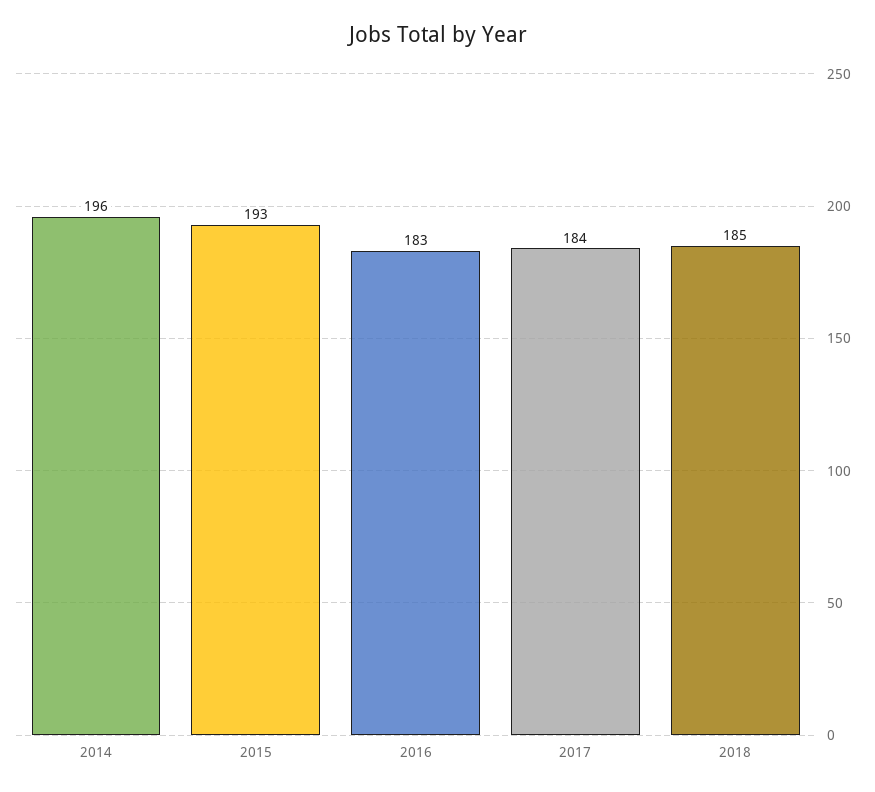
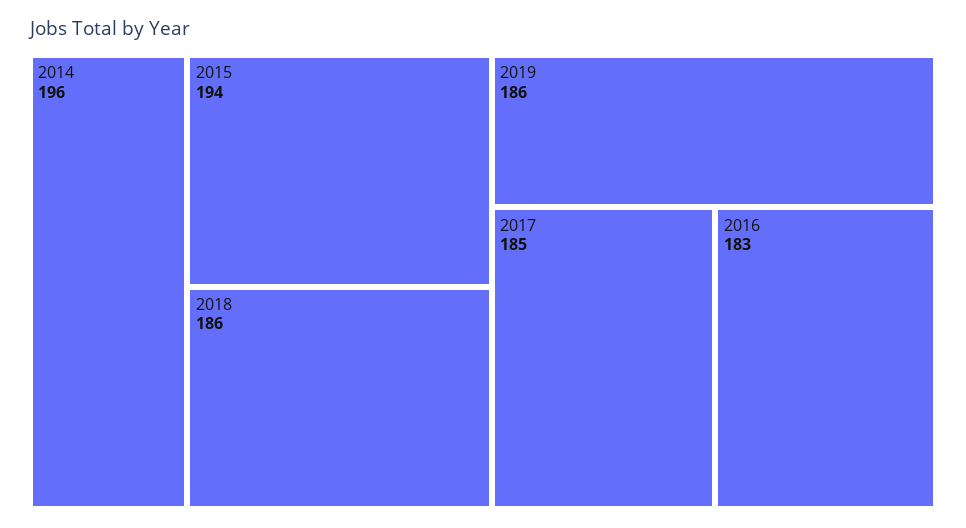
2015: 193 -> 194
2017: 184 -> 185
2018: 185 -> 186
2019: none -> 186

